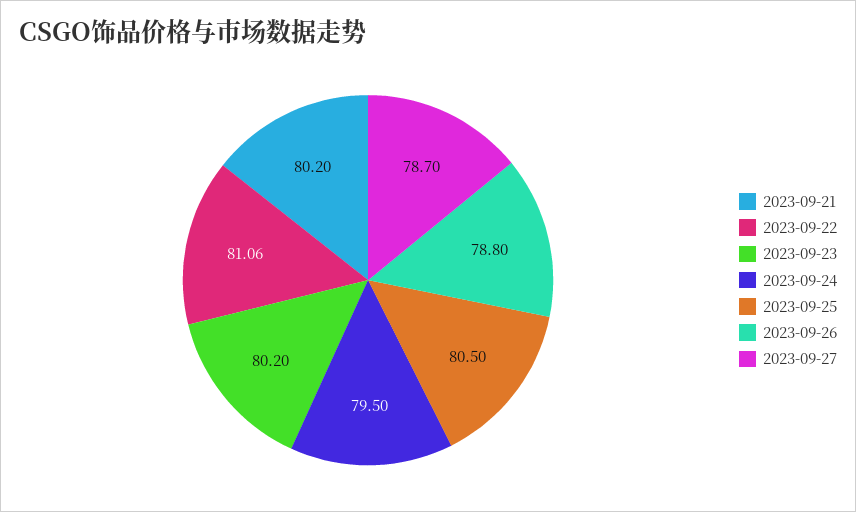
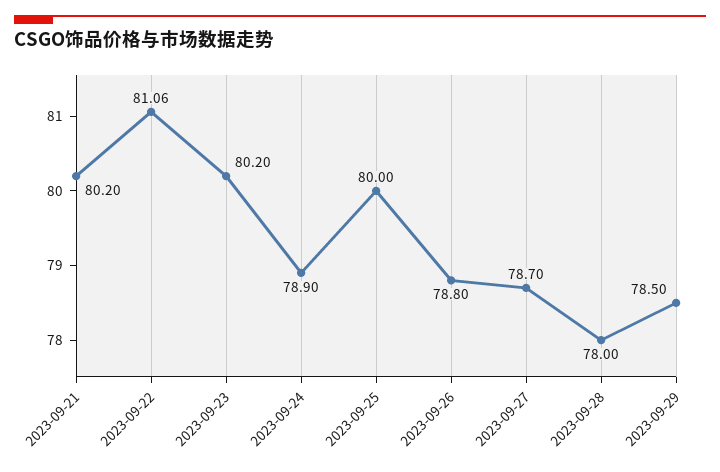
2023-09-24: 79.5 -> 78.9
2023-09-25: 80.5 -> 80
2023-09-28: none -> 78
2023-09-29: none -> 78.5

